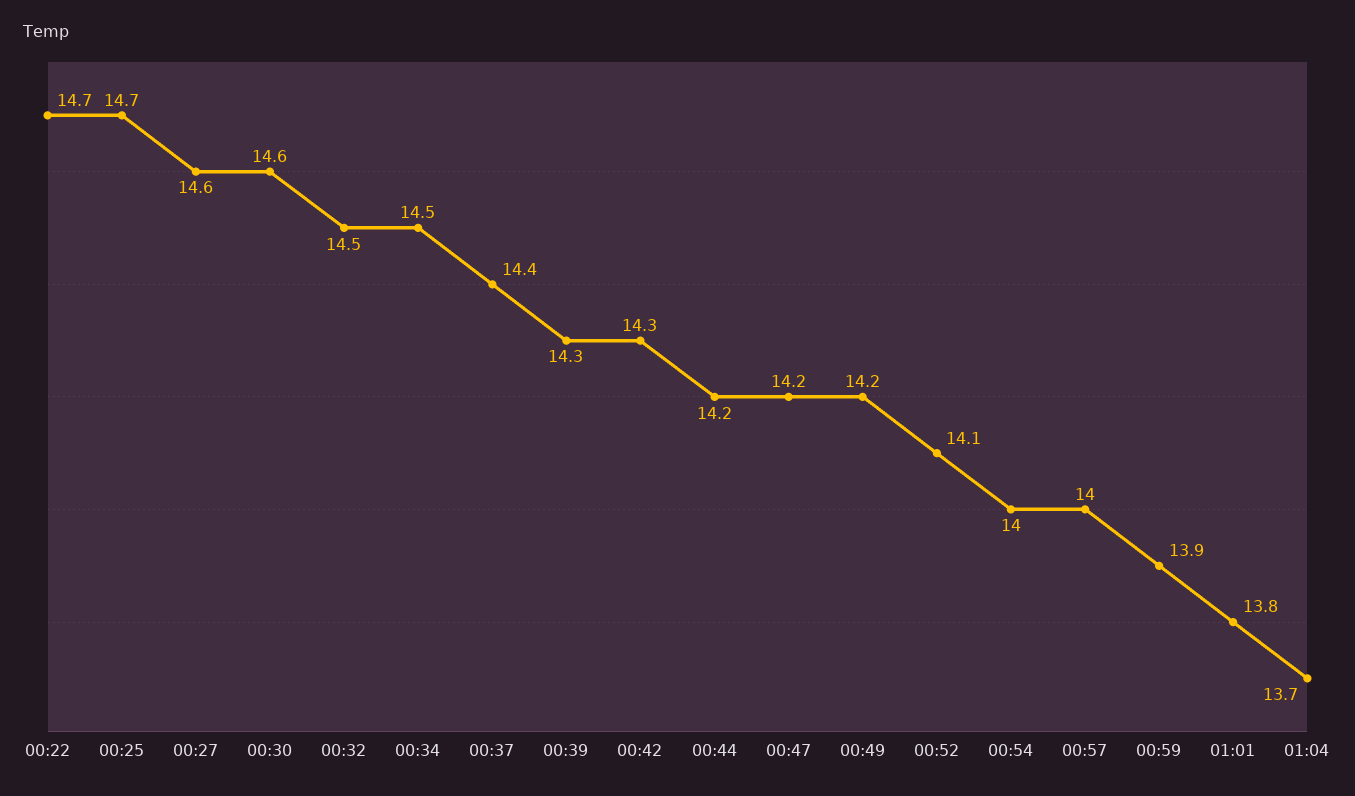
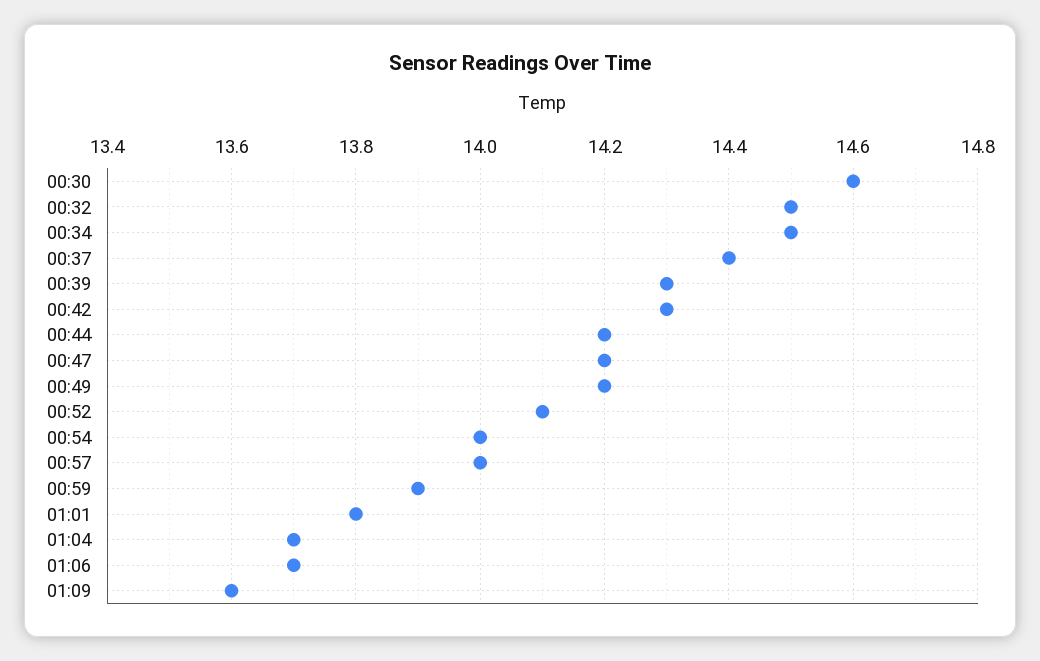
00:22: 14.7 -> none
00:25: 14.7 -> none
00:27: 14.6 -> none
01:06: none -> 13.7
01:09: none -> 13.6

